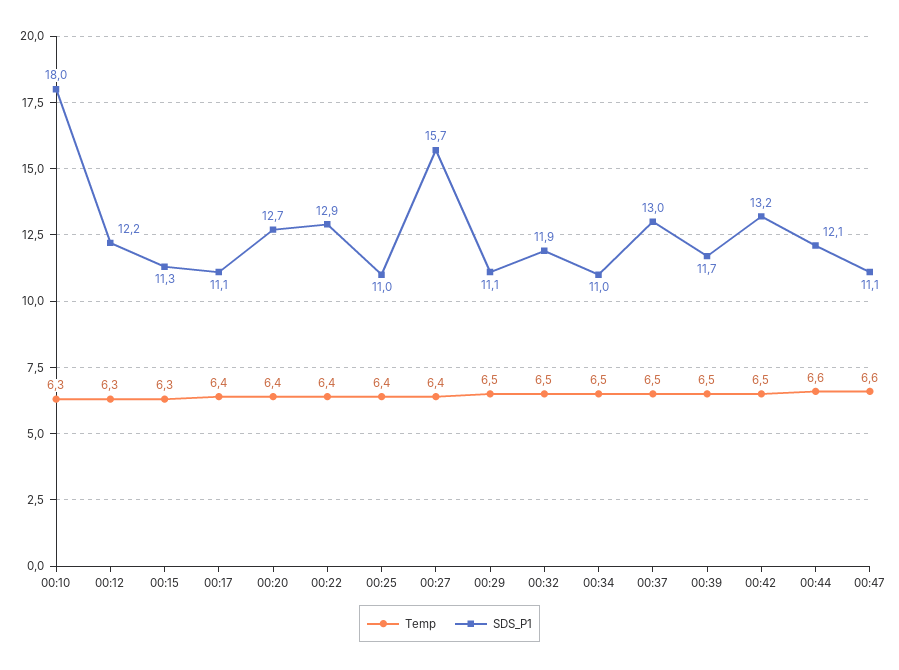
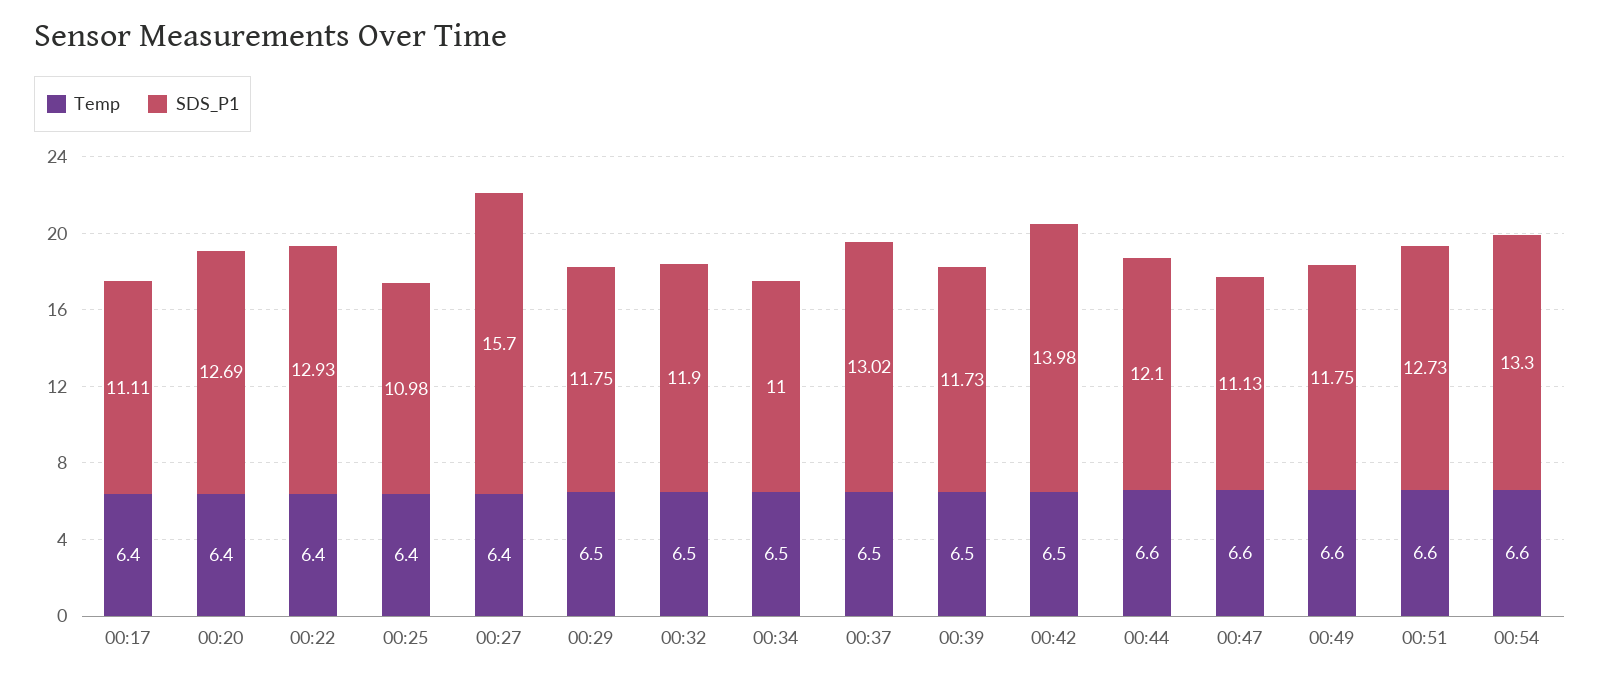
Temp, 00:10: 6.3 -> none
SDS_P1, 00:10: 18 -> none
Temp, 00:12: 6.3 -> none
SDS_P1, 00:12: 12.2 -> none
Temp, 00:15: 6.3 -> none
SDS_P1, 00:15: 11.3 -> none
SDS_P1, 00:29: 11.1 -> 11.75
SDS_P1, 00:42: 13.2 -> 13.98
Temp, 00:49: none -> 6.6
SDS_P1, 00:49: none -> 11.75
Temp, 00:51: none -> 6.6
SDS_P1, 00:51: none -> 12.73
Temp, 00:54: none -> 6.6
SDS_P1, 00:54: none -> 13.3

